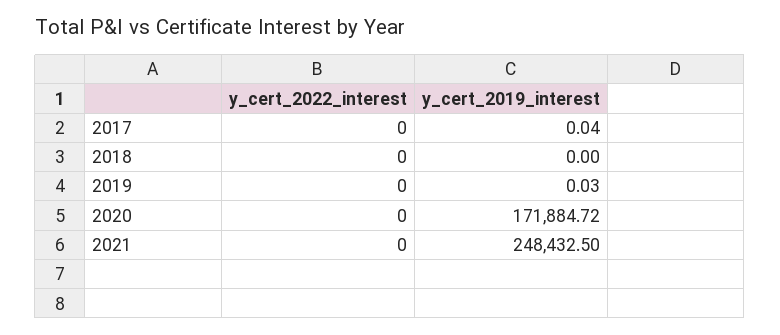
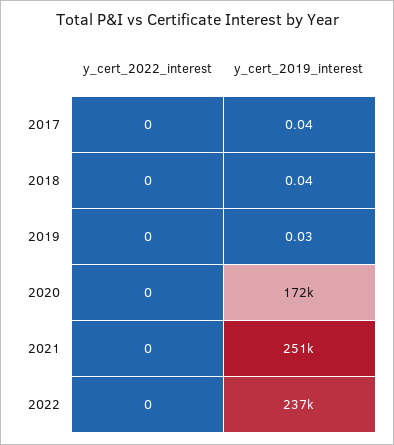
y_cert_2019_interest, 2018: 0 -> 0.04
y_cert_2019_interest, 2021: 248432.5 -> 251000
y_cert_2022_interest, 2022: none -> 0
y_cert_2019_interest, 2022: none -> 237000

